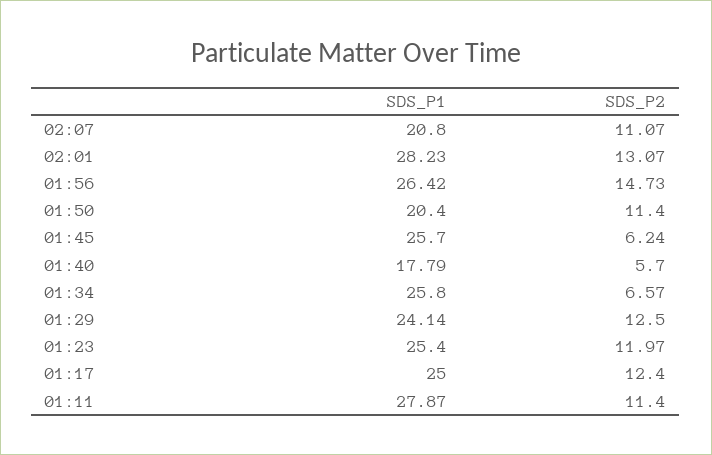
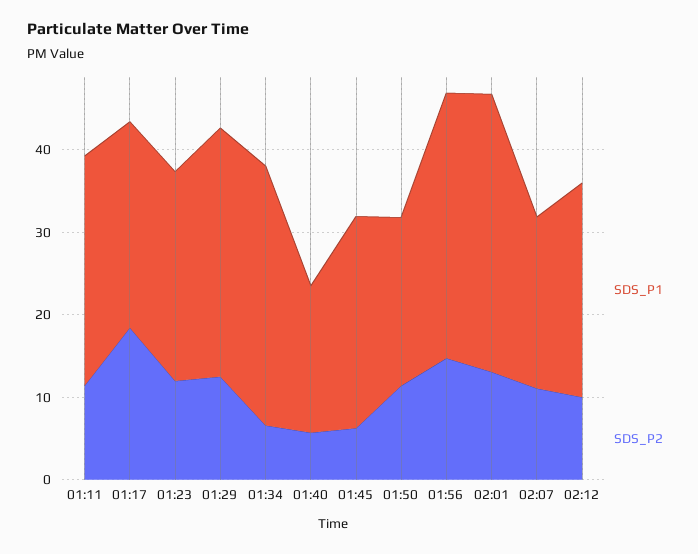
SDS_P1, 02:01: 28.23 -> 34
SDS_P1, 01:56: 26.42 -> 32
SDS_P1, 01:34: 25.8 -> 32
SDS_P1, 01:29: 24.14 -> 30
SDS_P2, 01:17: 12.4 -> 18
SDS_P1, 02:12: none -> 26
SDS_P2, 02:12: none -> 10

